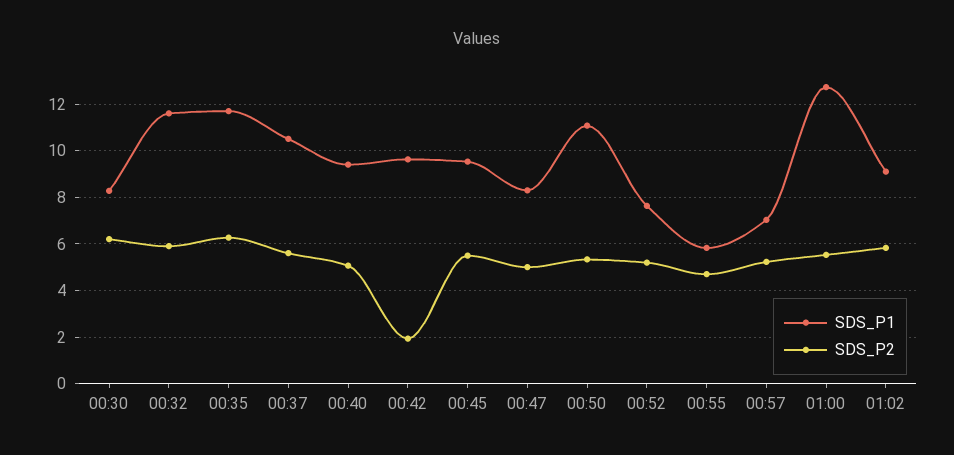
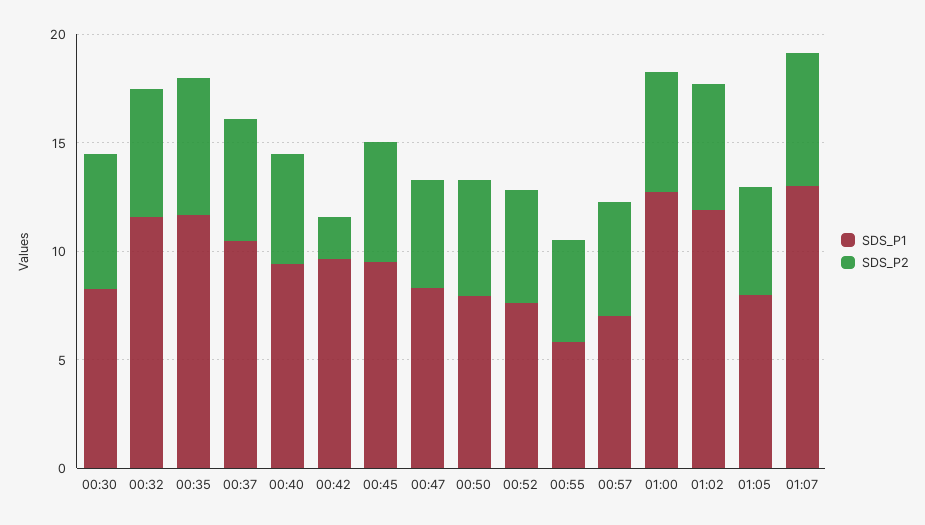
SDS_P1, 00:50: 11 -> 8
SDS_P1, 01:02: 9 -> 12
SDS_P1, 01:05: none -> 8
SDS_P2, 01:05: none -> 5
SDS_P1, 01:07: none -> 13
SDS_P2, 01:07: none -> 6

